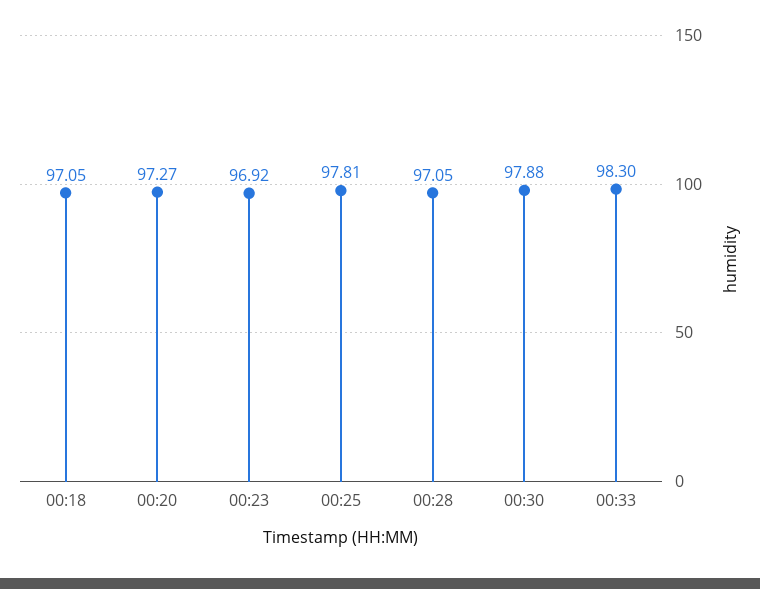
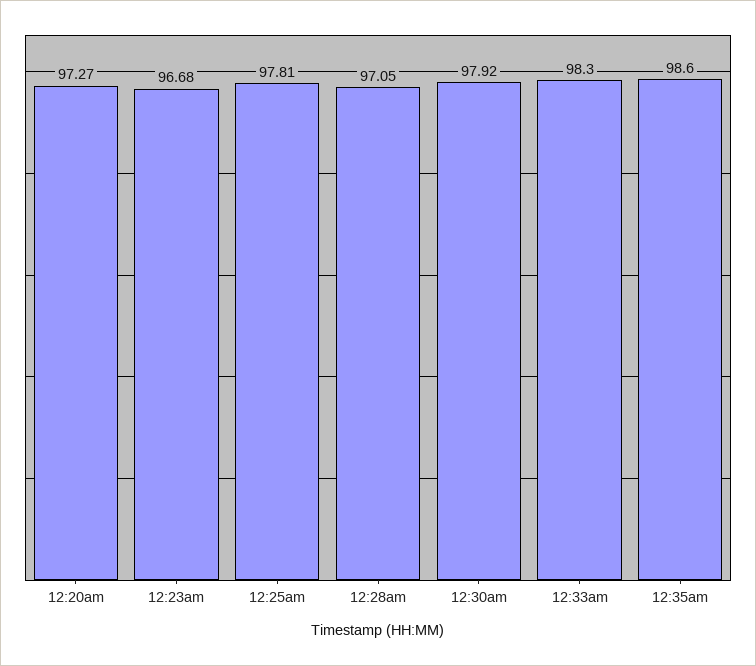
00:18: 97.05 -> none
00:23: 96.92 -> 96.68
00:30: 97.88 -> 97.92
12:35am: none -> 98.6

